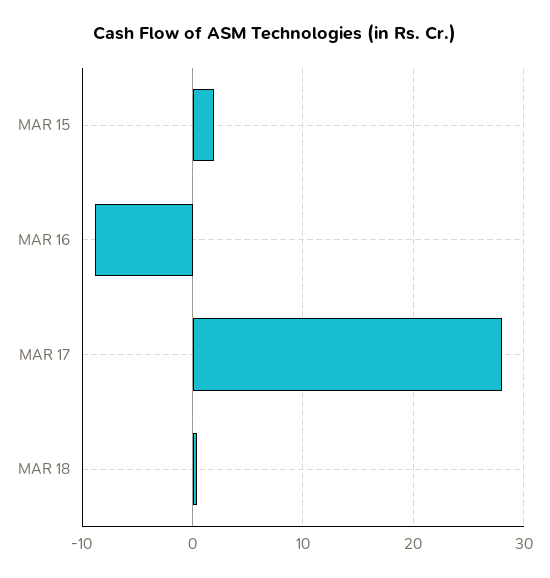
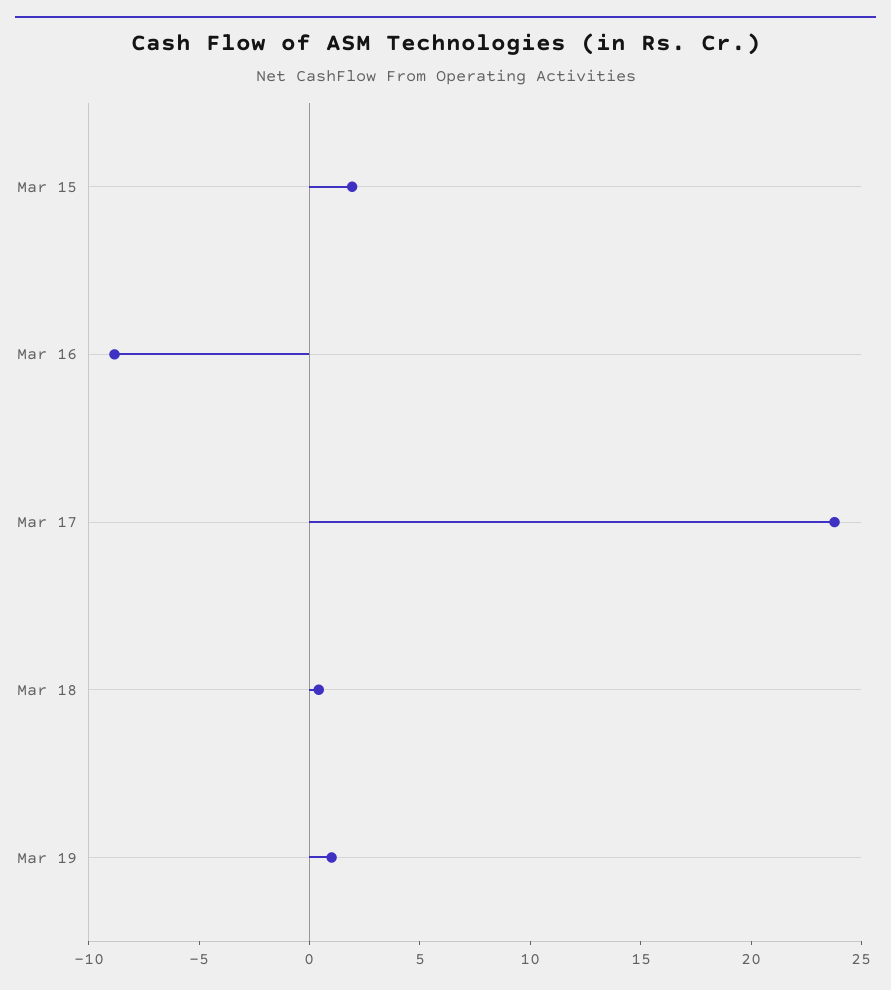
MAR 17: 28 -> 24
Mar 19: none -> 1

